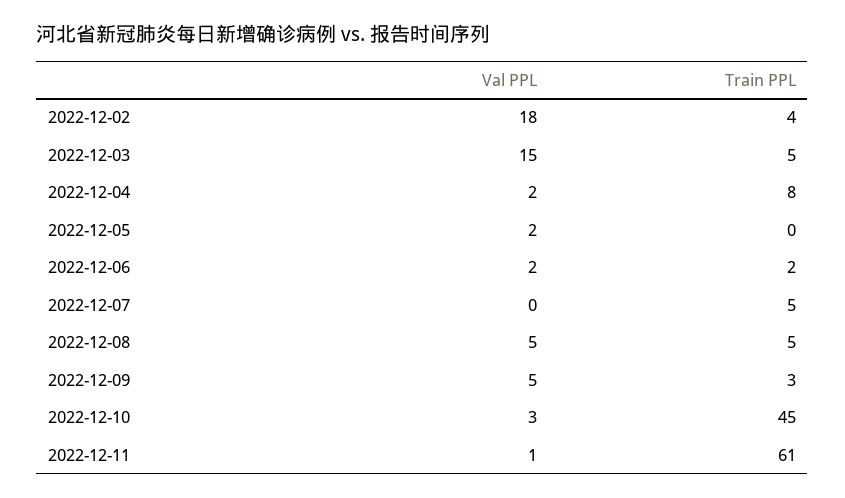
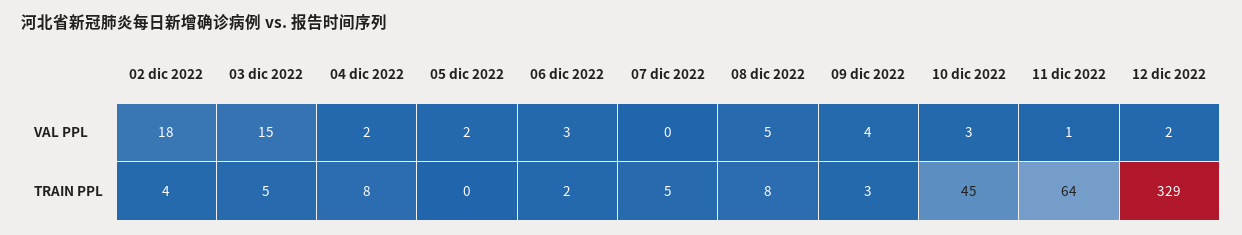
Val PPL, 2022-12-06: 2 -> 3
Train PPL, 2022-12-08: 5 -> 8
Val PPL, 2022-12-09: 5 -> 4
Train PPL, 2022-12-11: 61 -> 64
Val PPL, 12 dic 2022: none -> 2
Train PPL, 12 dic 2022: none -> 329

